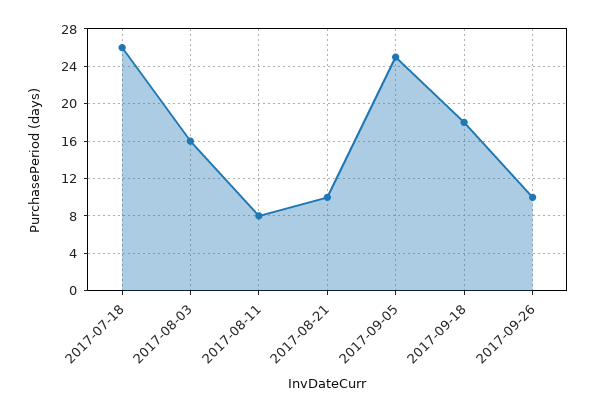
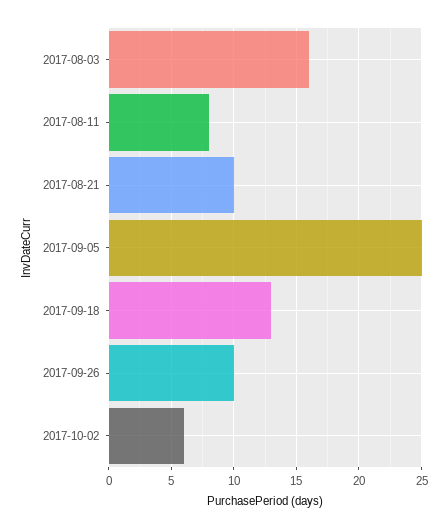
2017-07-18: 26 -> none
2017-09-18: 18 -> 13
2017-10-02: none -> 6

